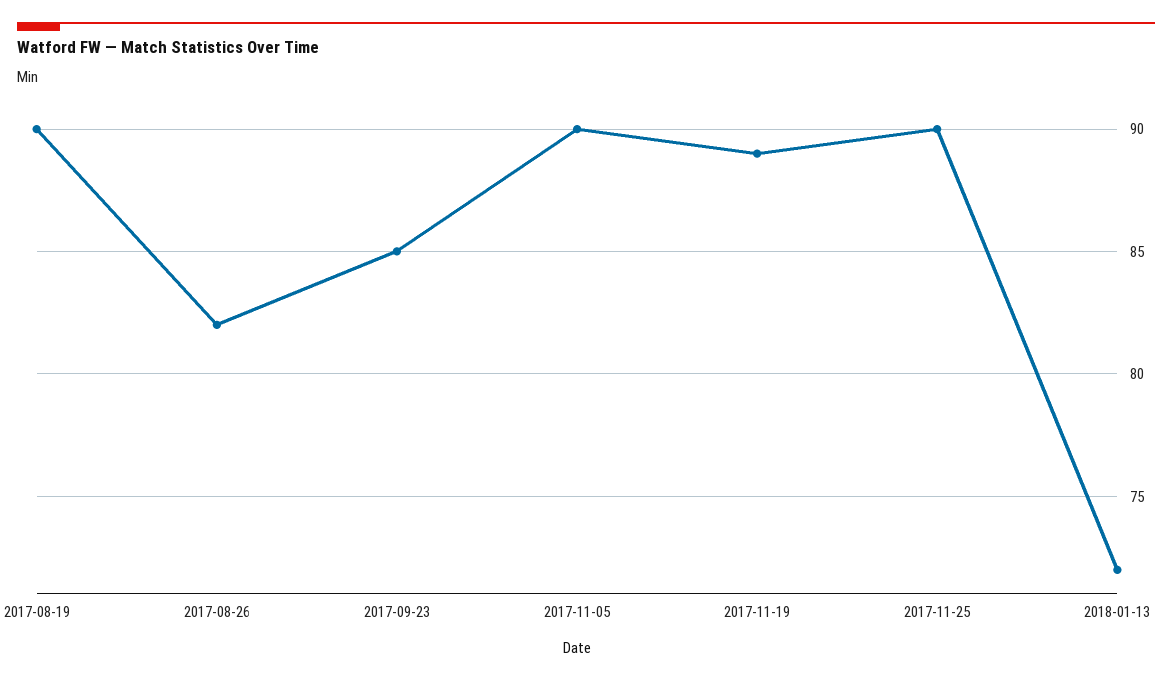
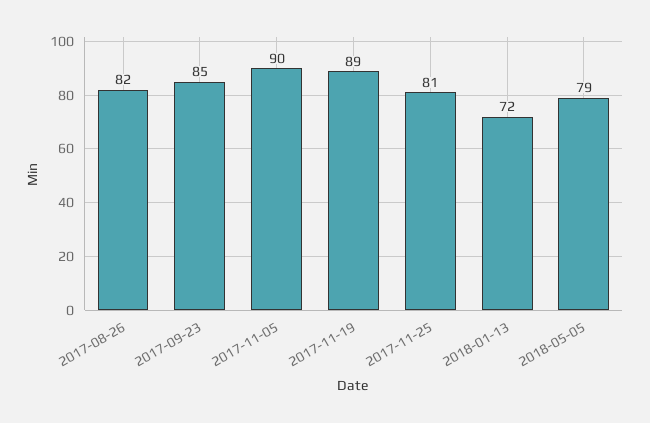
2017-08-19: 90 -> none
2017-11-25: 90 -> 81
2018-05-05: none -> 79

